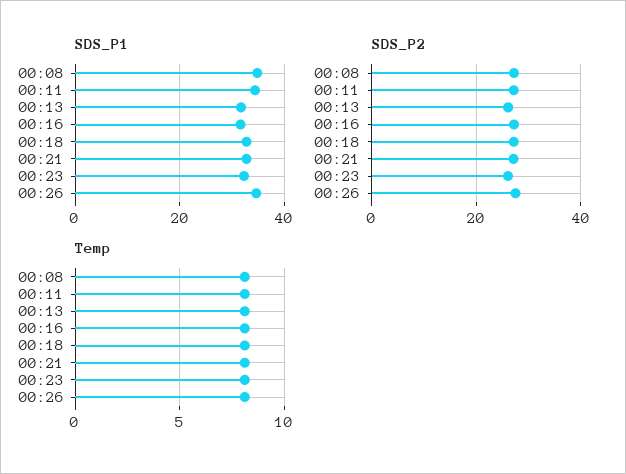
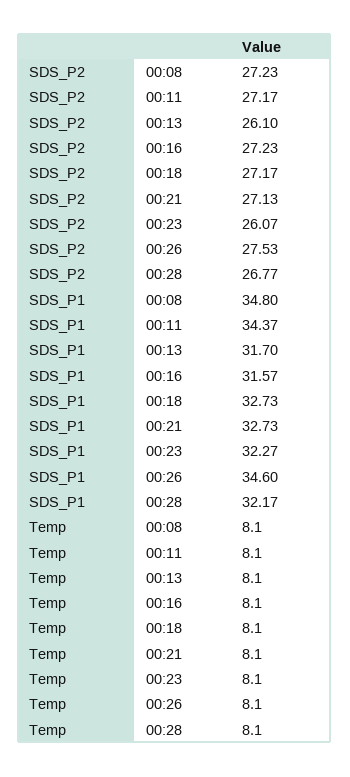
SDS_P2, 00:28: none -> 26.77
SDS_P1, 00:28: none -> 32.17
Temp, 00:28: none -> 8.1

